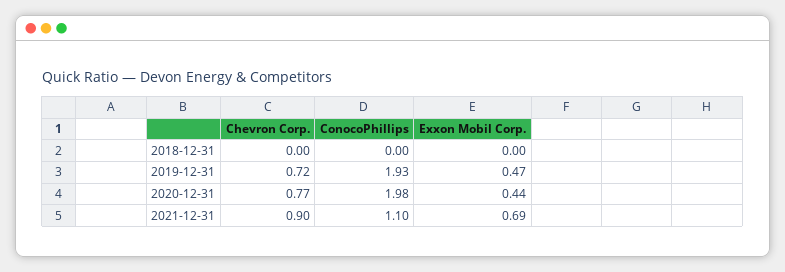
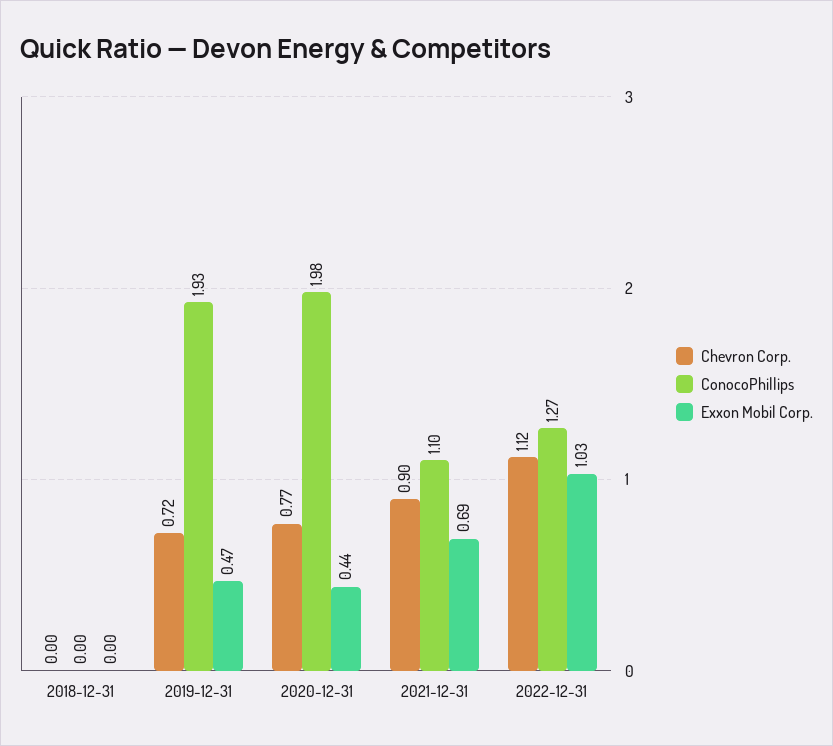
Chevron Corp., 2022-12-31: none -> 1.12
ConocoPhillips, 2022-12-31: none -> 1.27
Exxon Mobil Corp., 2022-12-31: none -> 1.03

